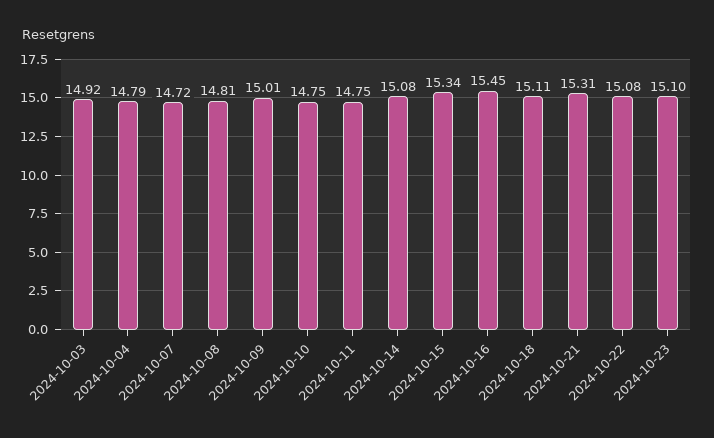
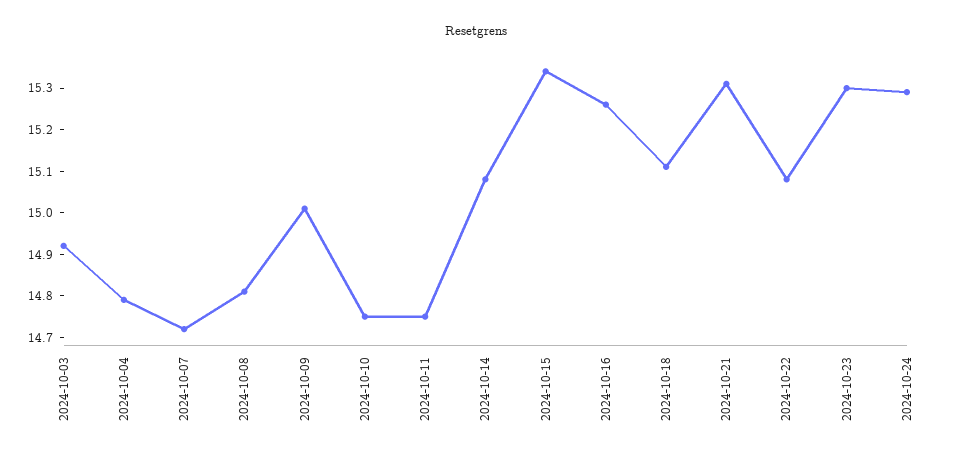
2024-10-16: 15.45 -> 15.25
2024-10-23: 15.1 -> 15.3
2024-10-24: none -> 15.3

